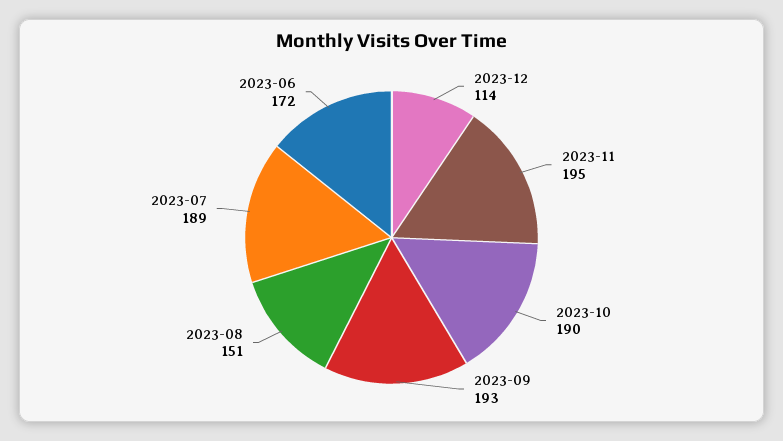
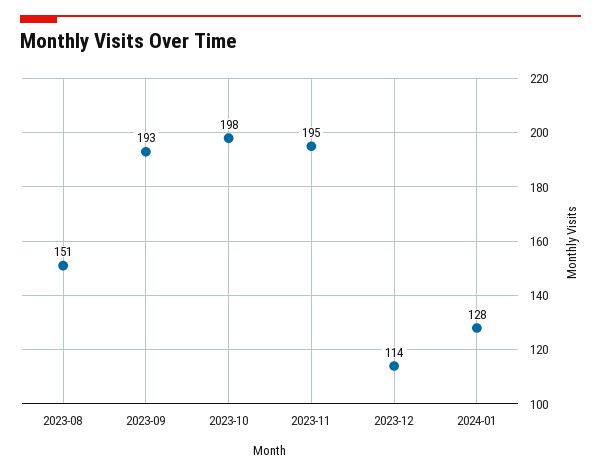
2023-10: 190 -> 198
2023-07: 189 -> none
2023-06: 172 -> none
2024-01: none -> 128

